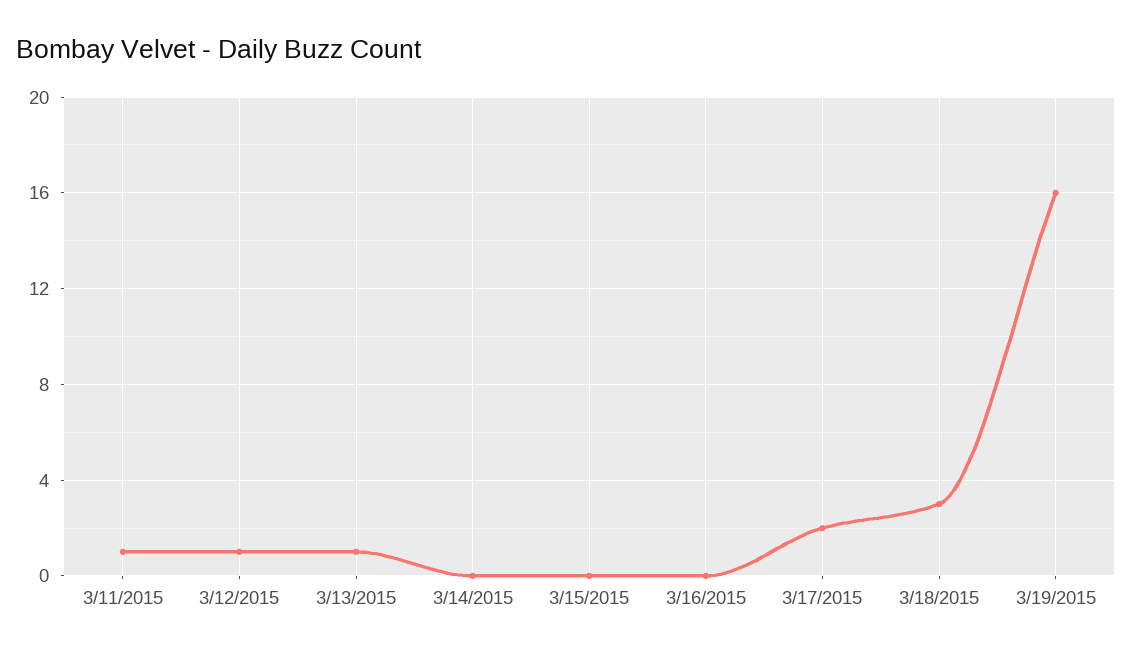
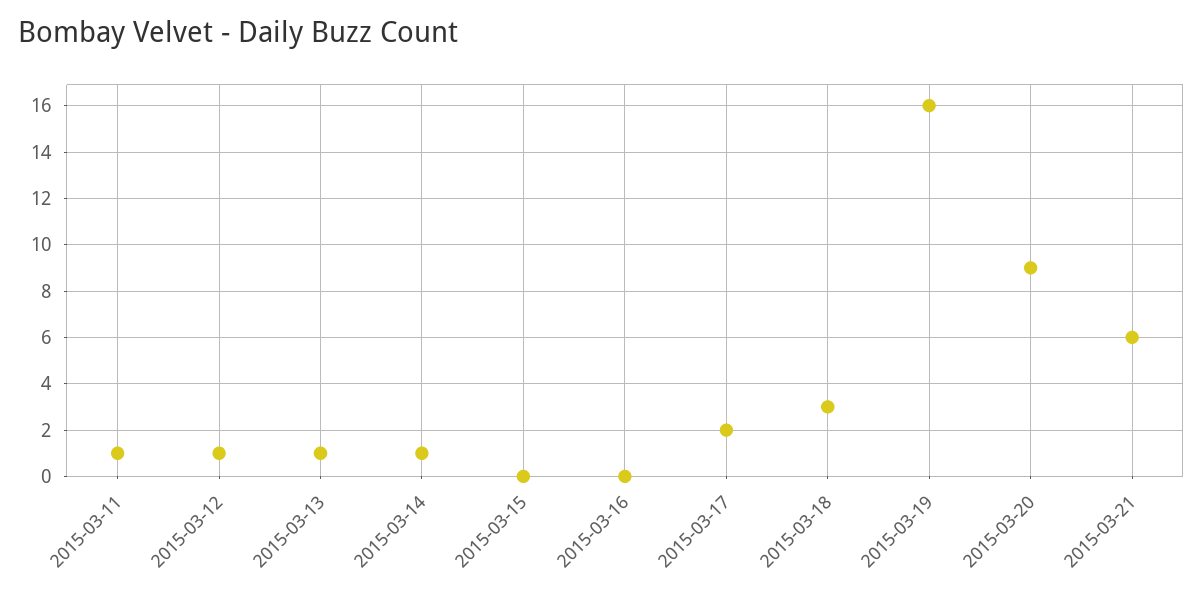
3/14/2015: 0 -> 1
2015-03-20: none -> 9
2015-03-21: none -> 6

